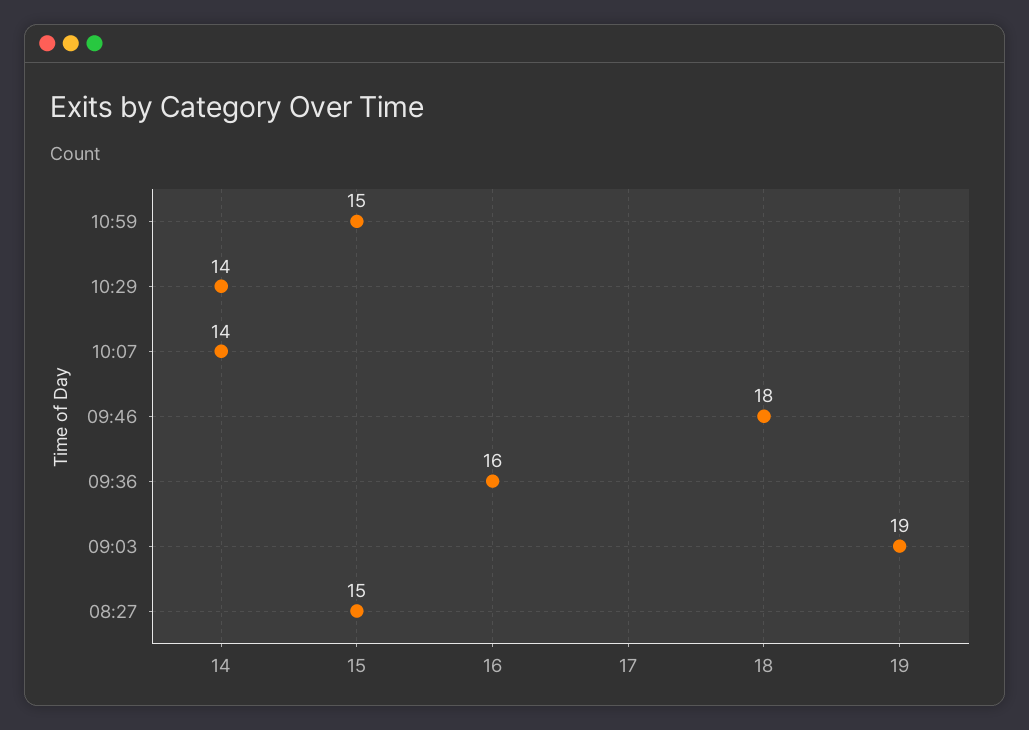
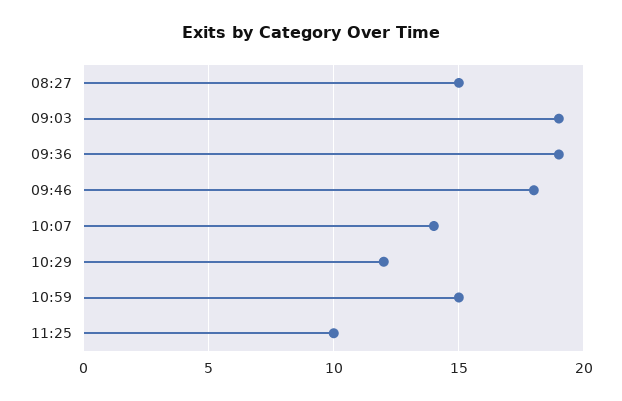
10:29: 14 -> 12
09:36: 16 -> 19
11:25: none -> 10

